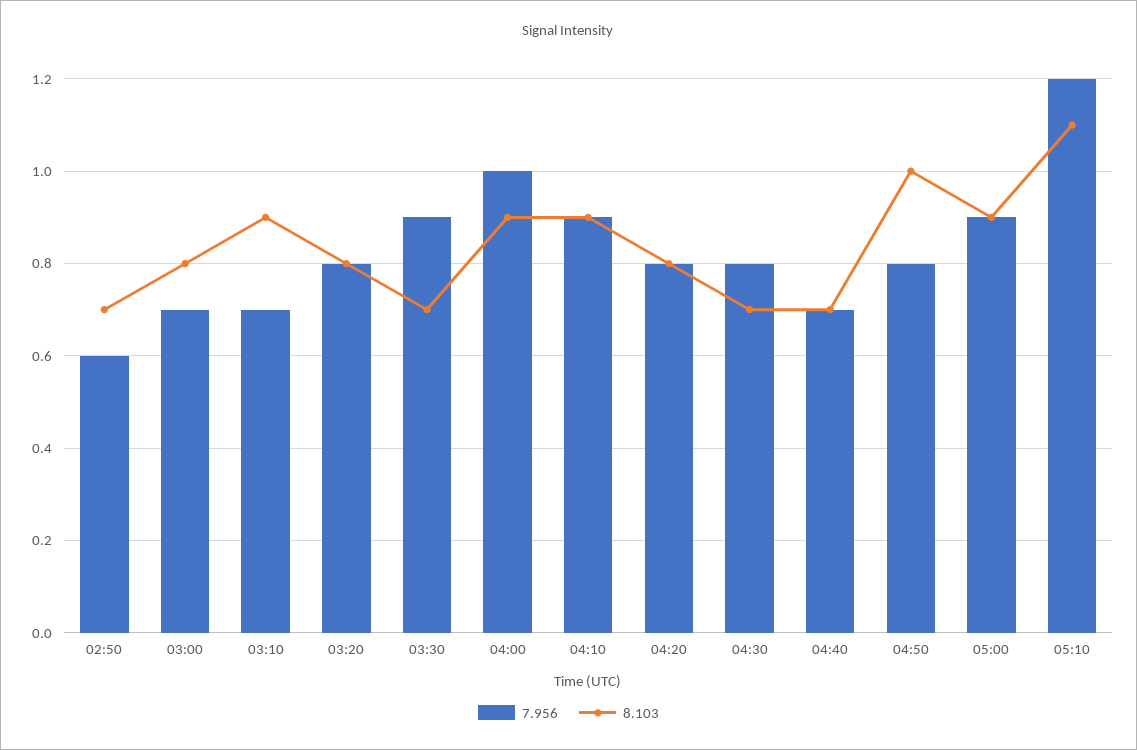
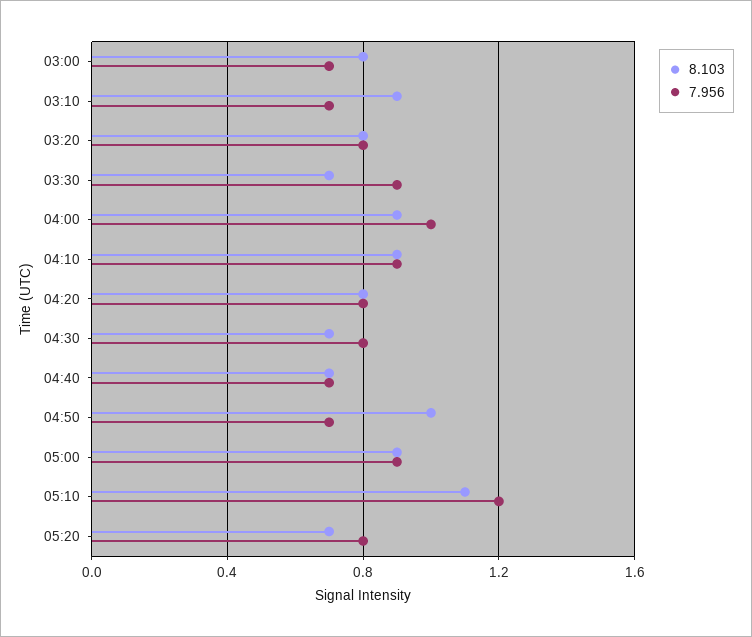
7.956, 02:50: 0.6 -> none
8.103, 02:50: 0.7 -> none
7.956, 04:50: 0.8 -> 0.7
8.103, 05:20: none -> 0.7
7.956, 05:20: none -> 0.8

